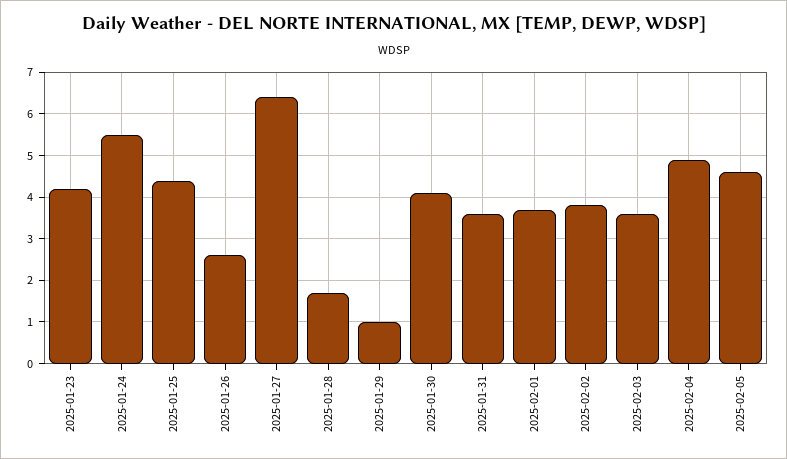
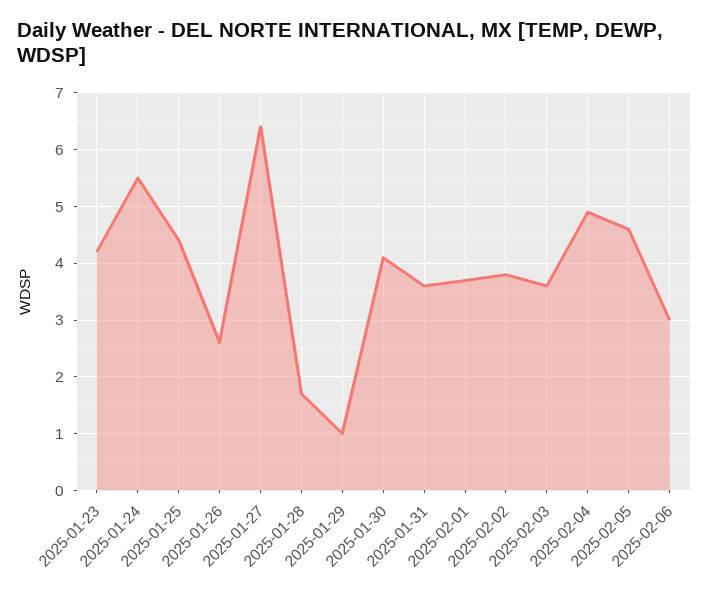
2025-02-06: none -> 3

